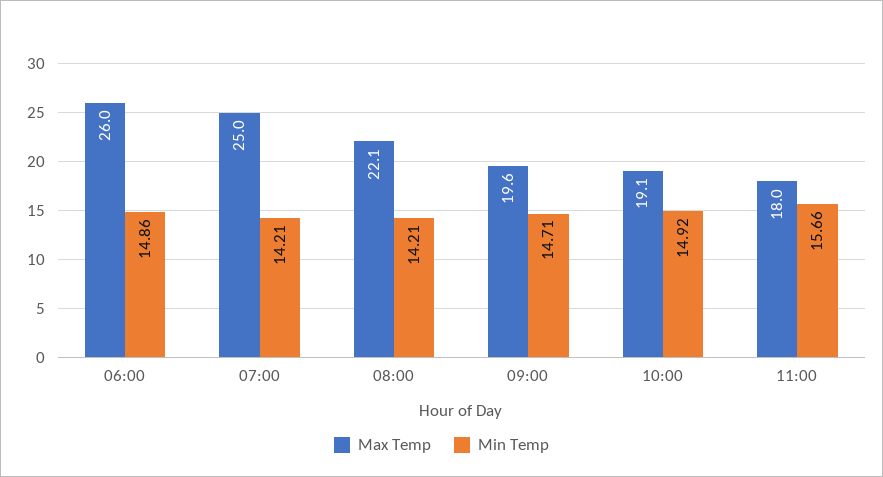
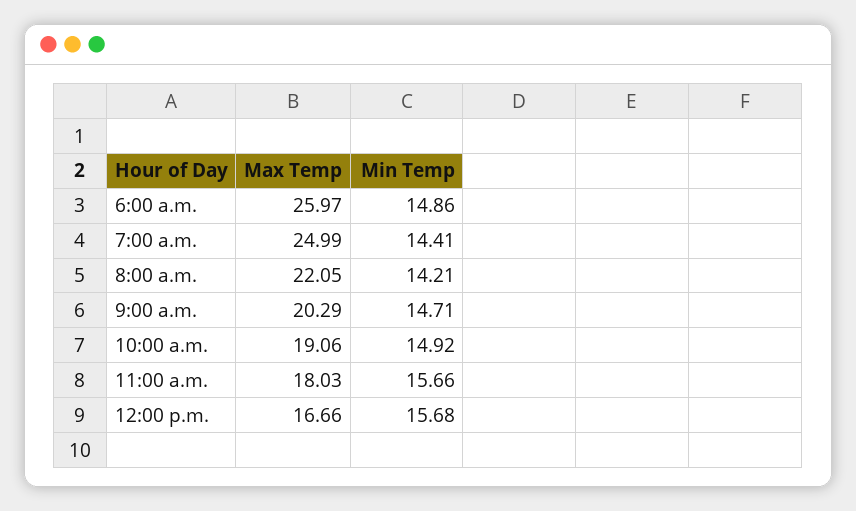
Min Temp, 07:00: 14.21 -> 14.41
Max Temp, 09:00: 19.6 -> 20.29
Max Temp, 12:00 p.m.: none -> 16.66
Min Temp, 12:00 p.m.: none -> 15.68

